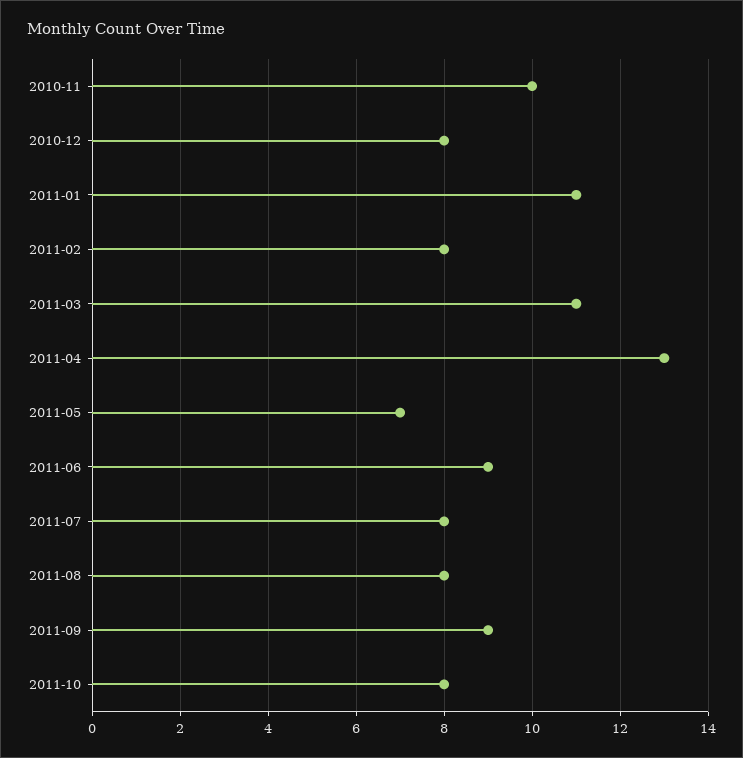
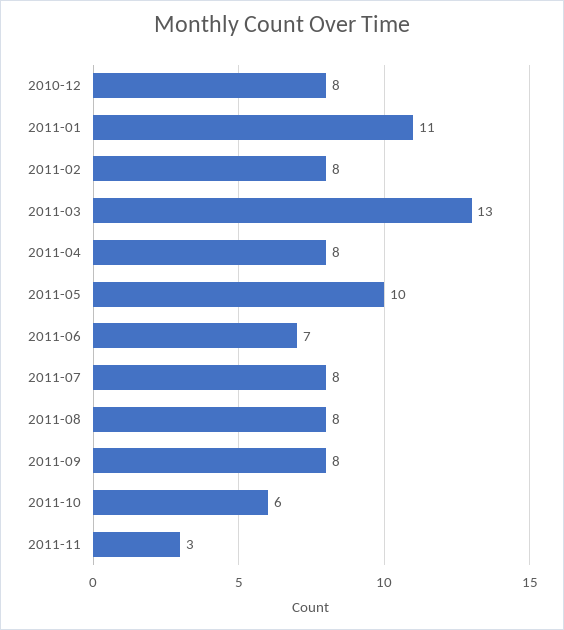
2010-11: 10 -> none
2011-03: 11 -> 13
2011-04: 13 -> 8
2011-05: 7 -> 10
2011-06: 9 -> 7
2011-09: 9 -> 8
2011-10: 8 -> 6
2011-11: none -> 3

